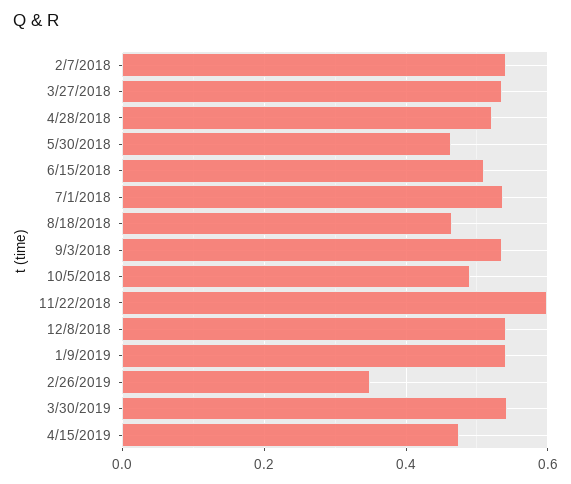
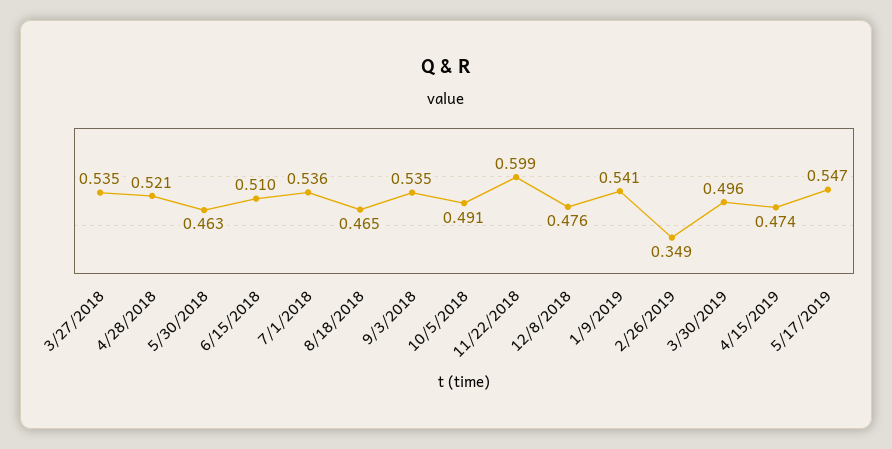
2/7/2018: 0.54 -> none
12/8/2018: 0.54 -> 0.476
3/30/2019: 0.54 -> 0.496
5/17/2019: none -> 0.547

